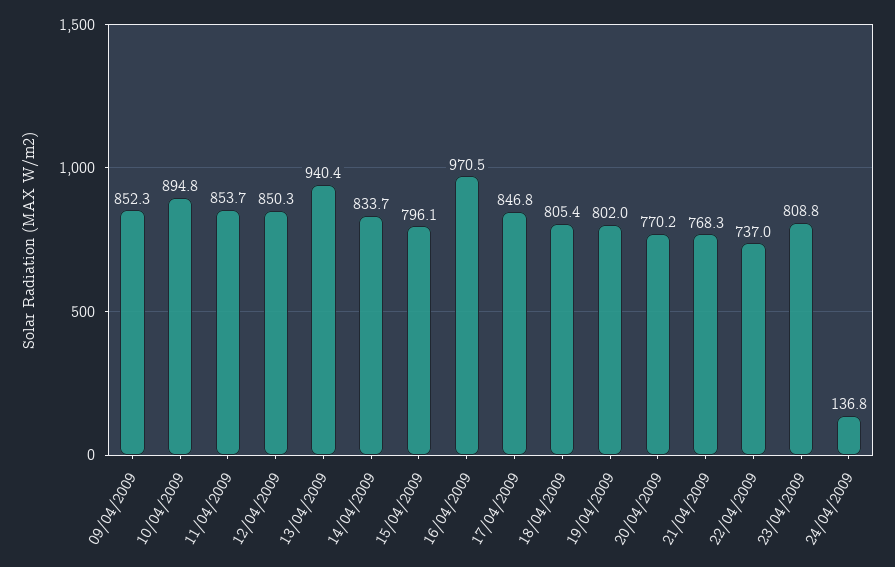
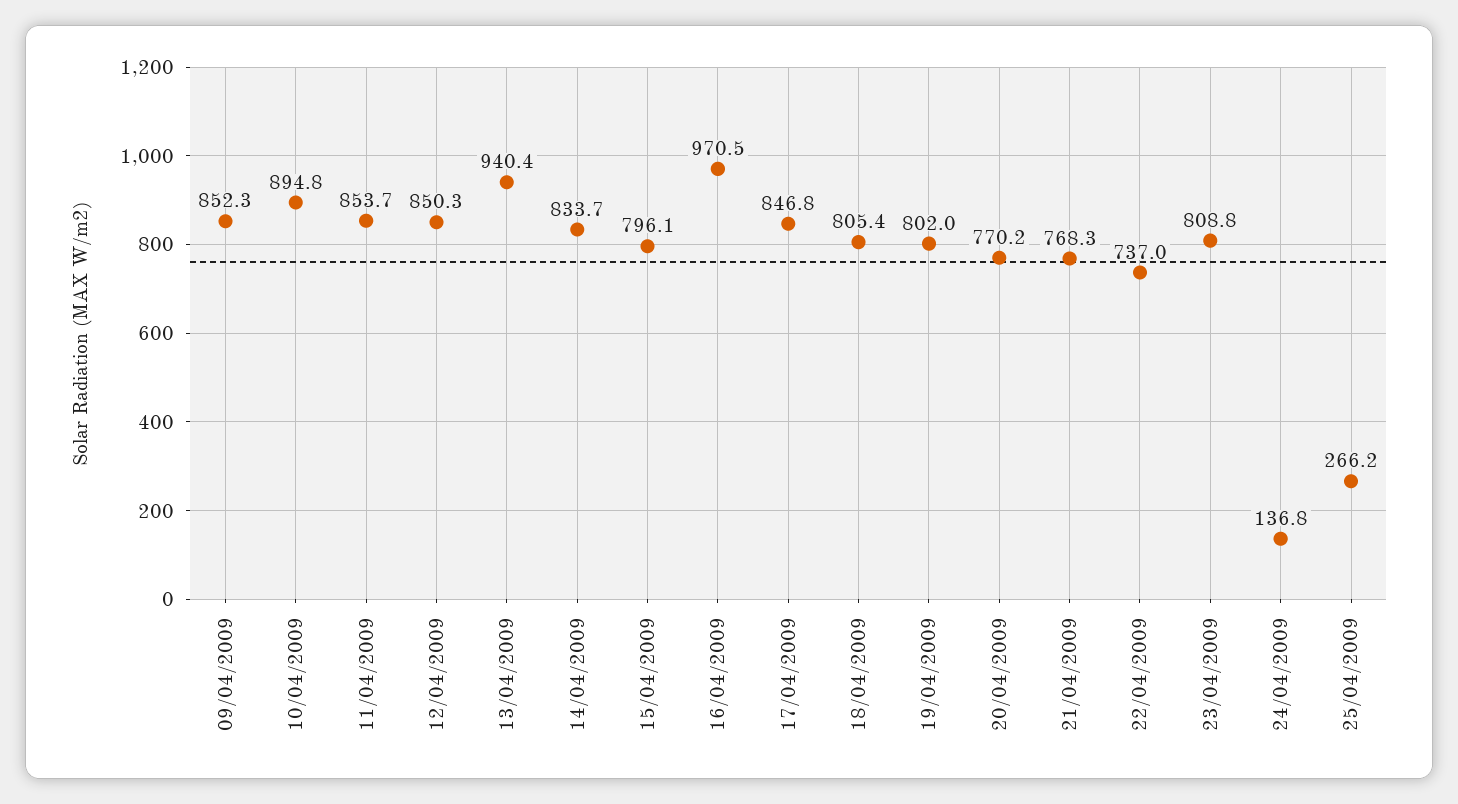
25/04/2009: none -> 266.2

